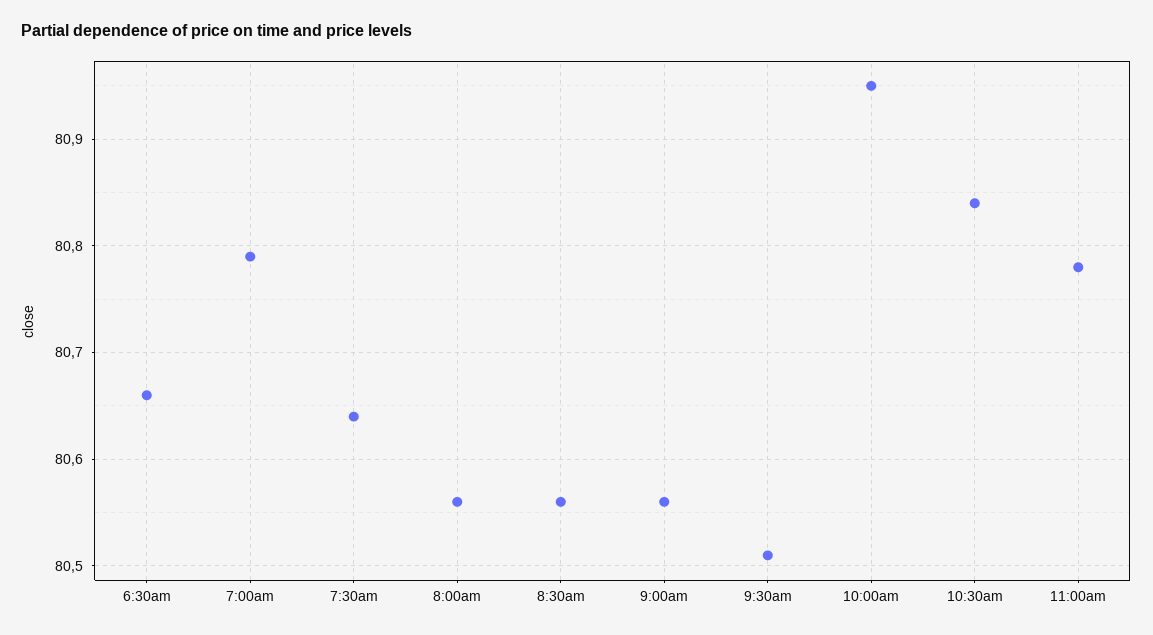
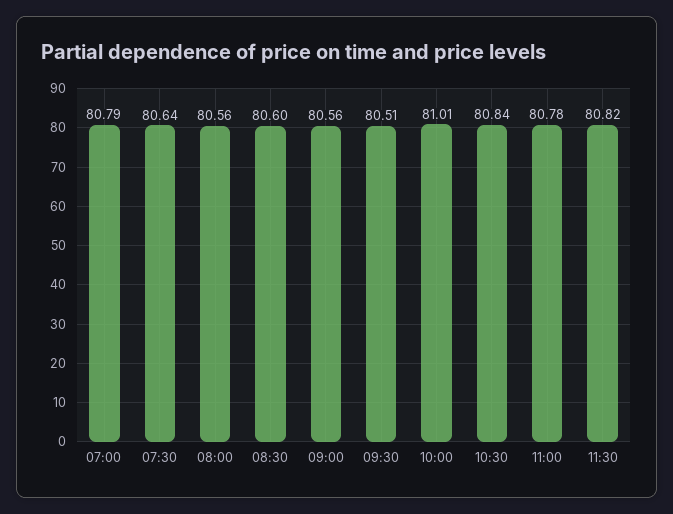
6:30am: 80.66 -> none
8:30am: 80.56 -> 80.6
10:00am: 80.95 -> 81.01
11:30: none -> 80.82

